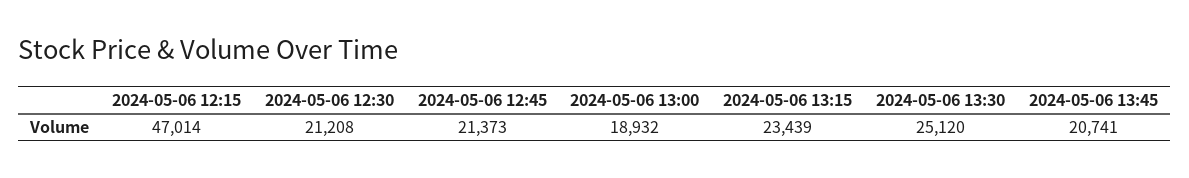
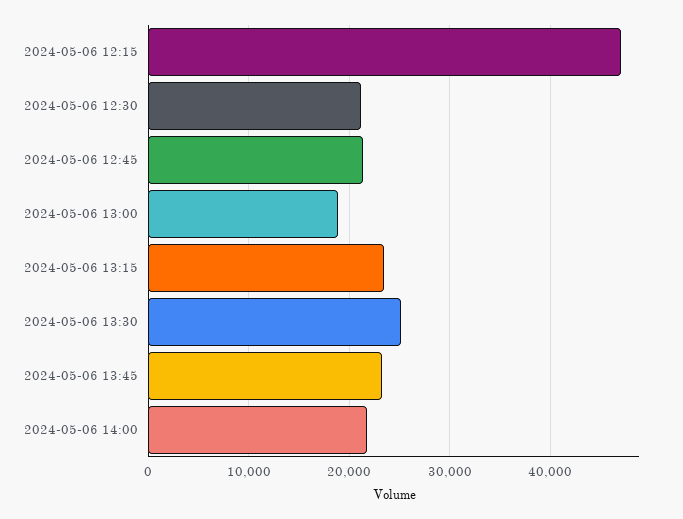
2024-05-06 13:45: 20741 -> 23000
2024-05-06 14:00: none -> 22000

